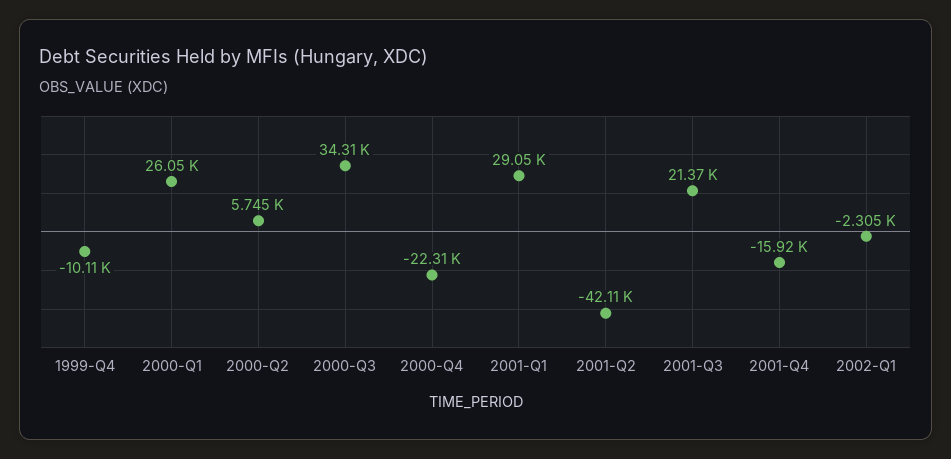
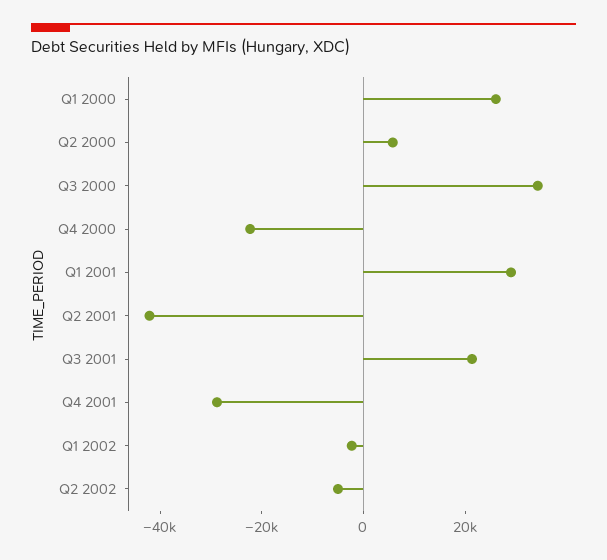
1999-Q4: -10110 -> none
2001-Q4: -15920 -> -30000
Q2 2002: none -> -5000

